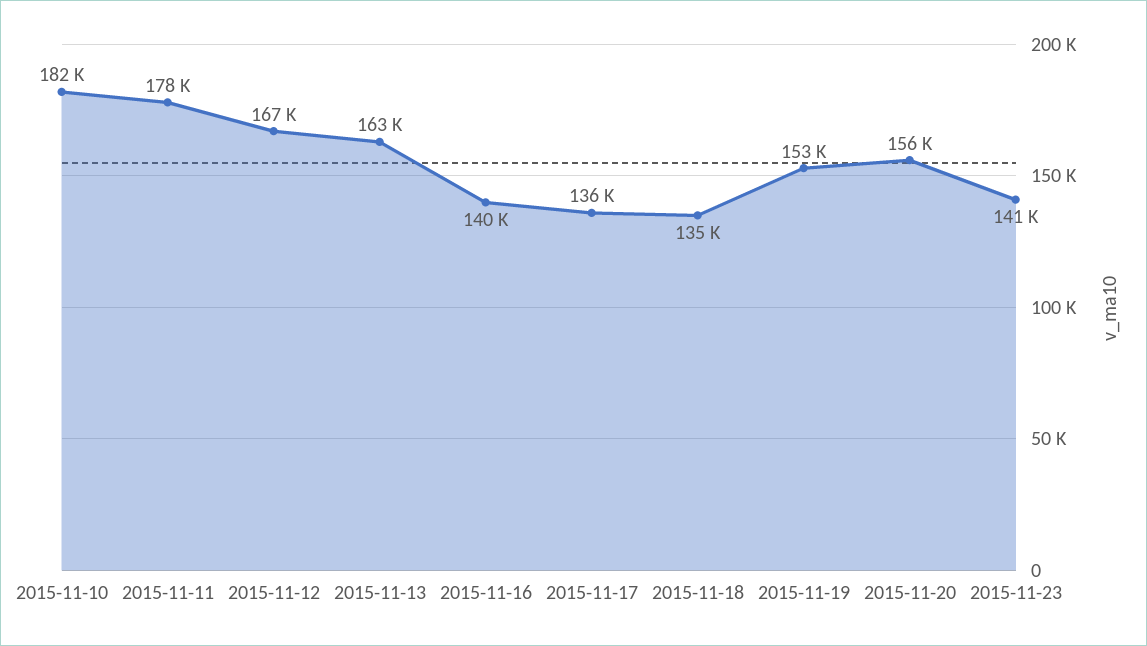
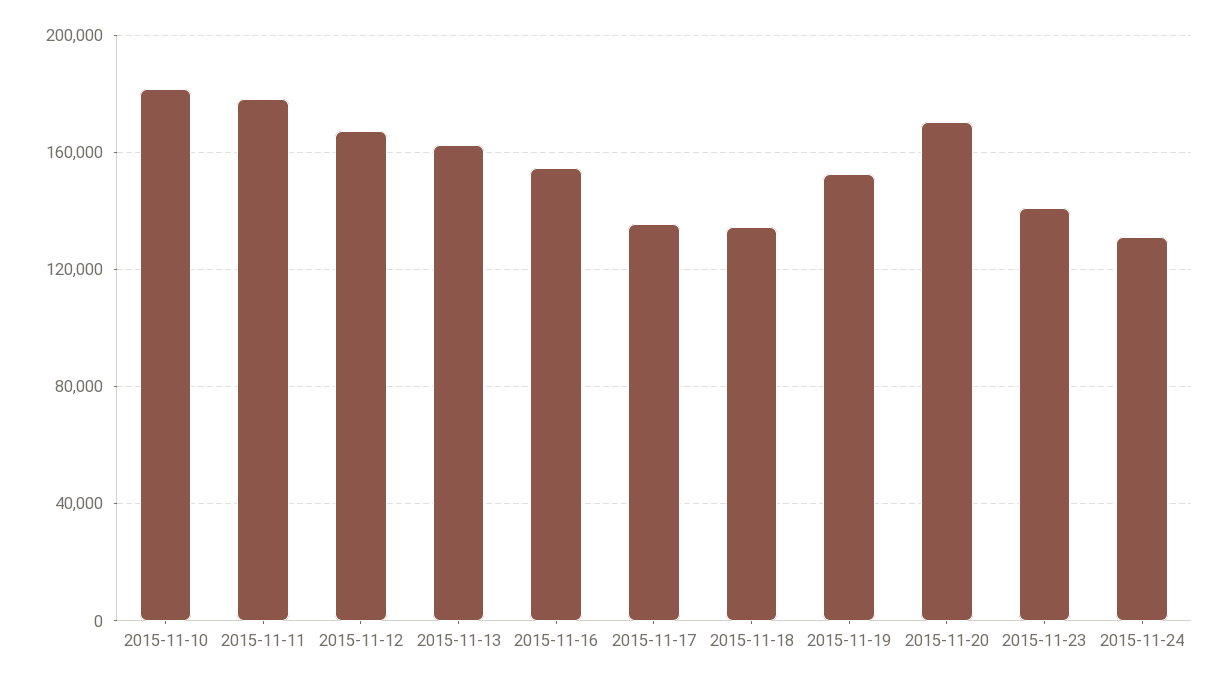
2015-11-16: 140000 -> 155000
2015-11-20: 156000 -> 170000
2015-11-24: none -> 130000

